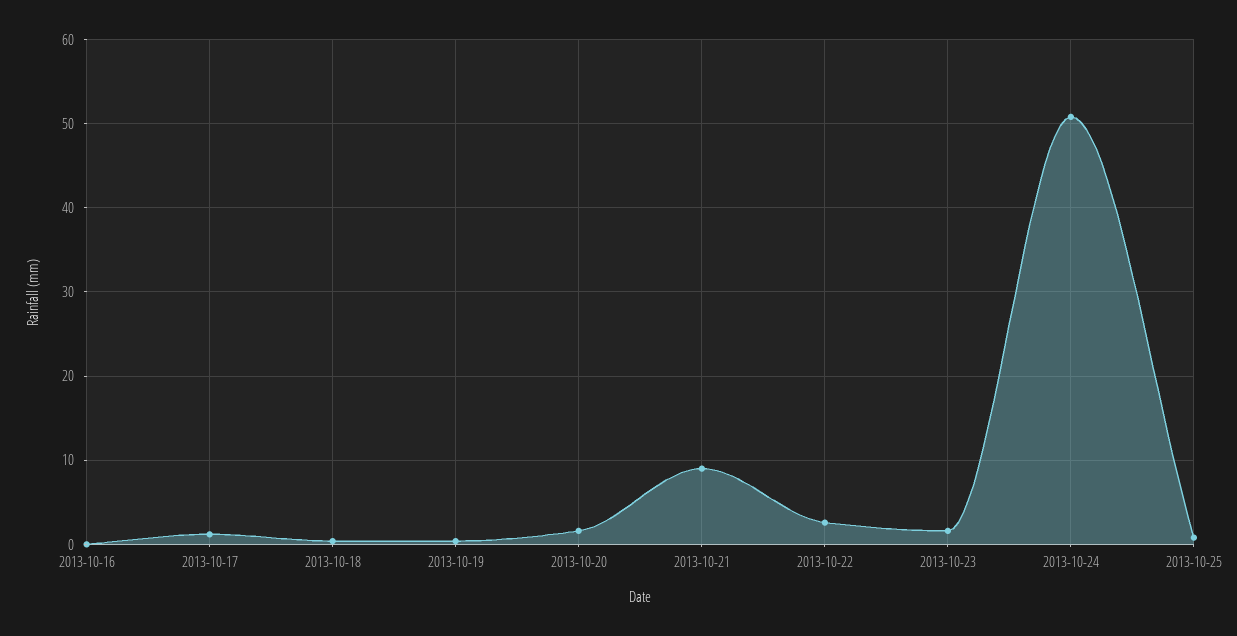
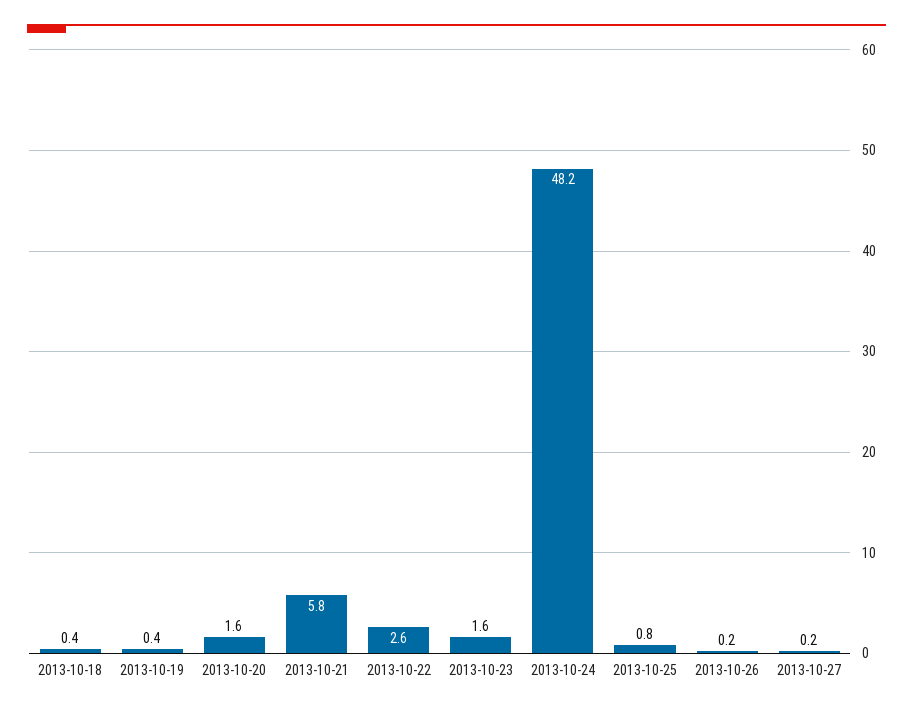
2013-10-16: 0 -> none
2013-10-17: 1 -> none
2013-10-21: 9 -> 5.8
2013-10-24: 51 -> 48.2
2013-10-26: none -> 0.2
2013-10-27: none -> 0.2

